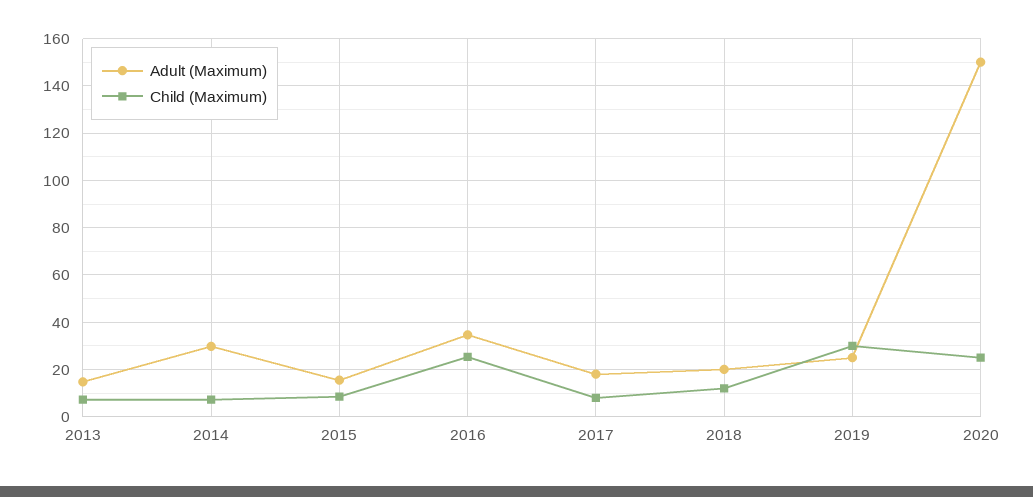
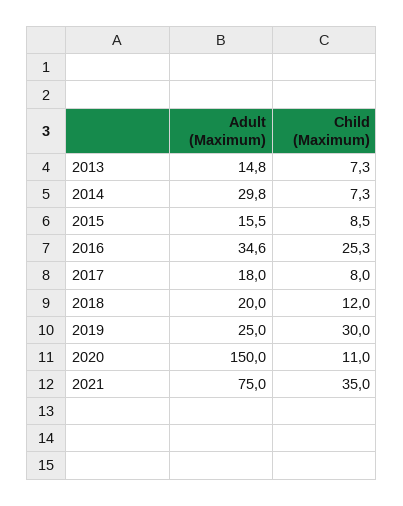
Child (Maximum), 2020: 25 -> 11
Adult (Maximum), 2021: none -> 75
Child (Maximum), 2021: none -> 35

